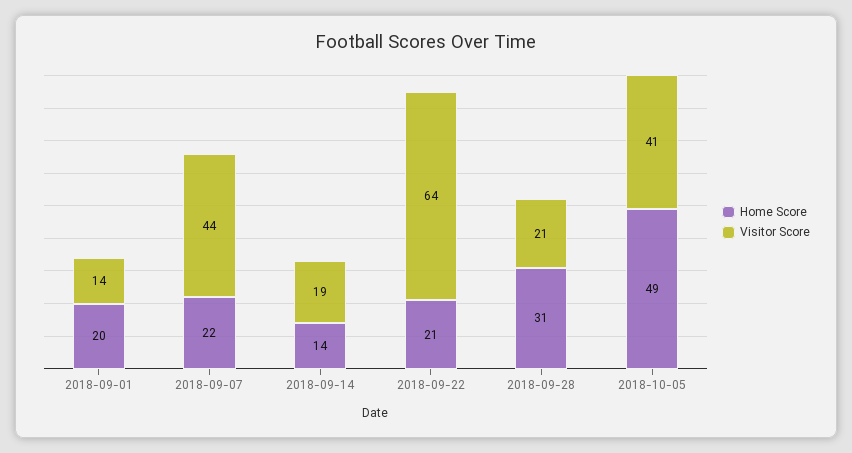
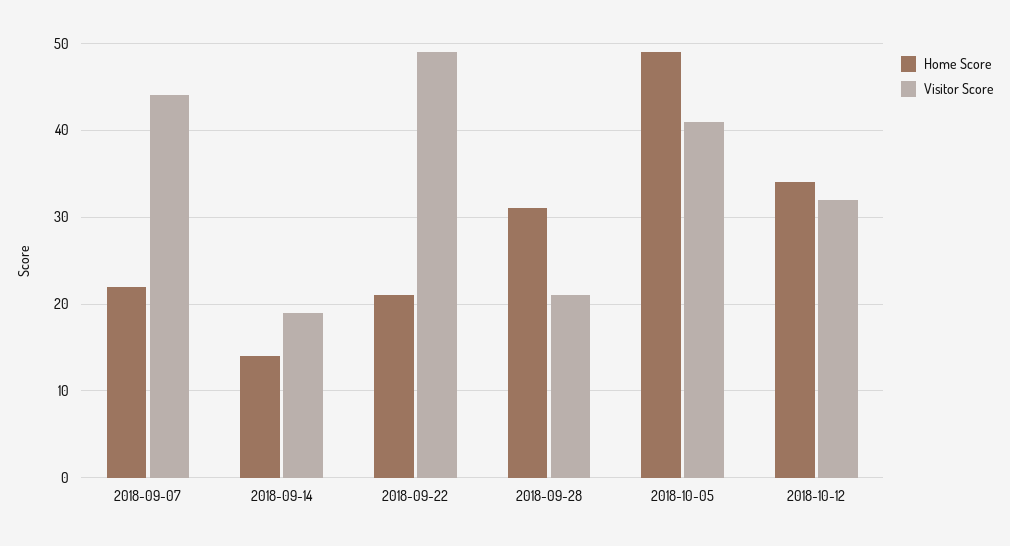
Home Score, 2018-09-01: 20 -> none
Visitor Score, 2018-09-01: 14 -> none
Visitor Score, 2018-09-22: 64 -> 49
Home Score, 2018-10-12: none -> 34
Visitor Score, 2018-10-12: none -> 32

